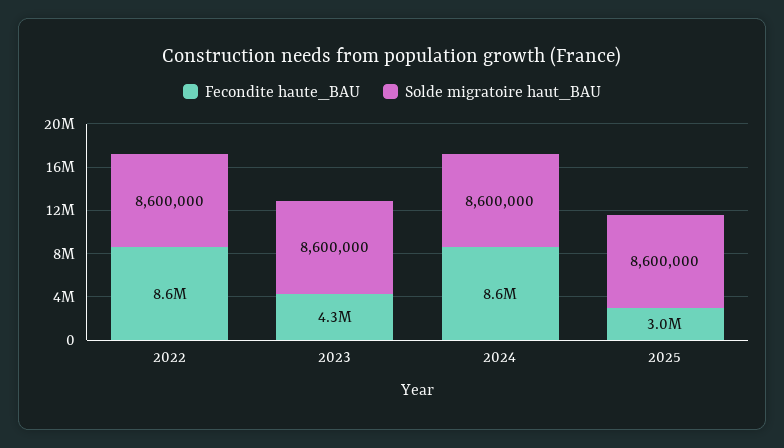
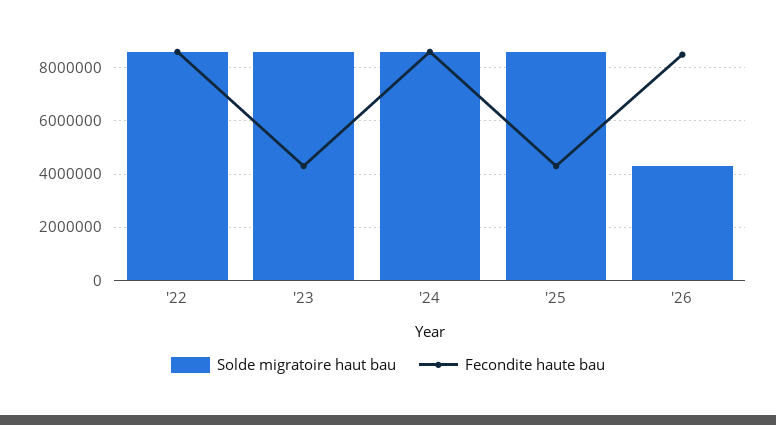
Fecondite haute_BAU, 2025: 3000000 -> 4250000
Solde migratoire haut_BAU, '26: none -> 4250000
Fecondite haute_BAU, '26: none -> 8500000

